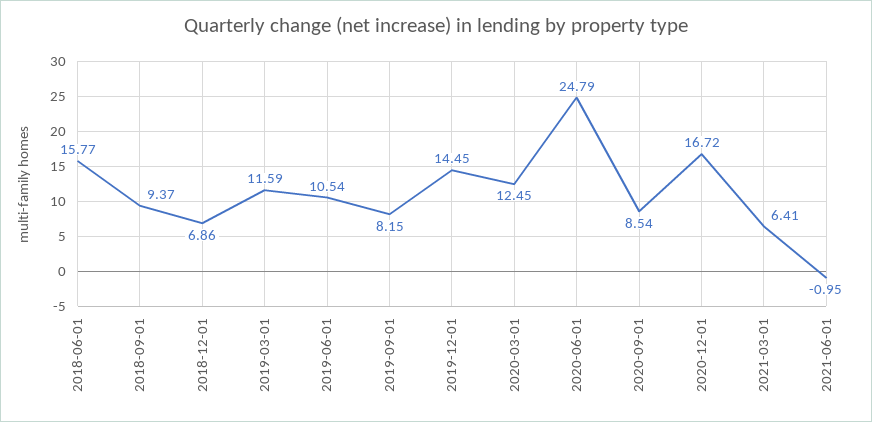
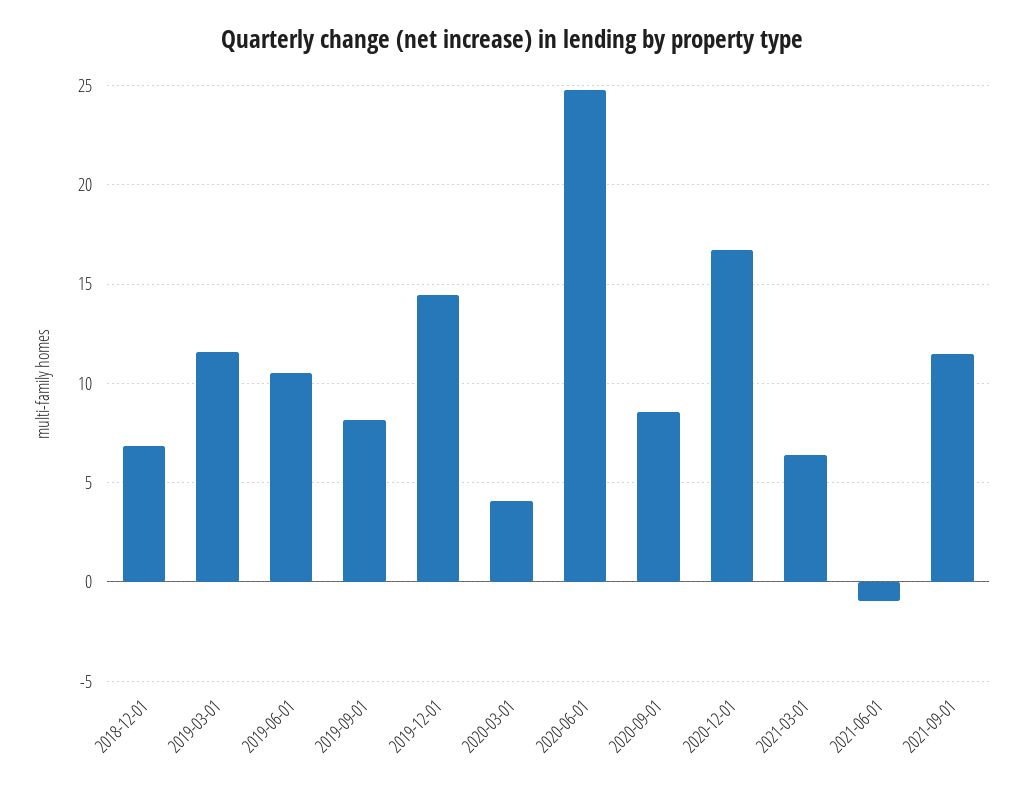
2018-06-01: 15.77 -> none
2018-09-01: 9.37 -> none
2020-03-01: 12.45 -> 4
2021-09-01: none -> 11.5

